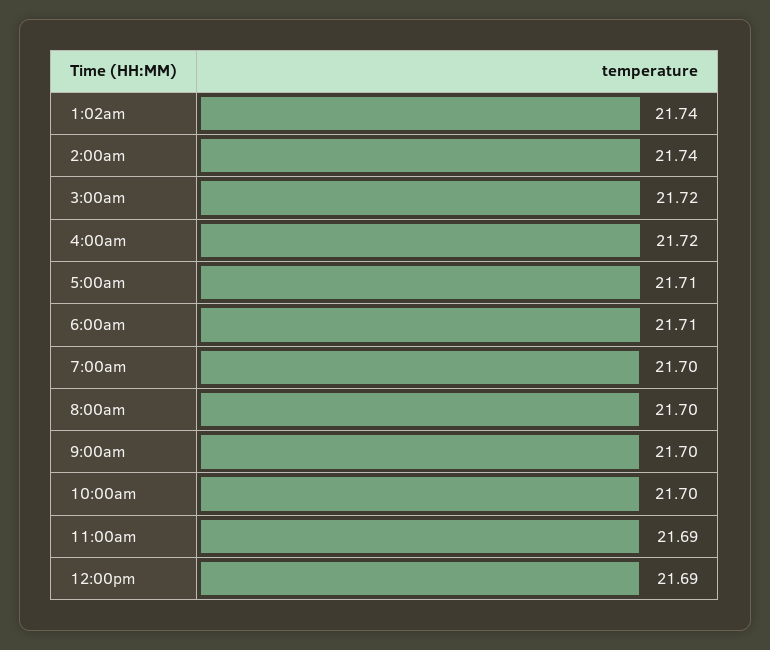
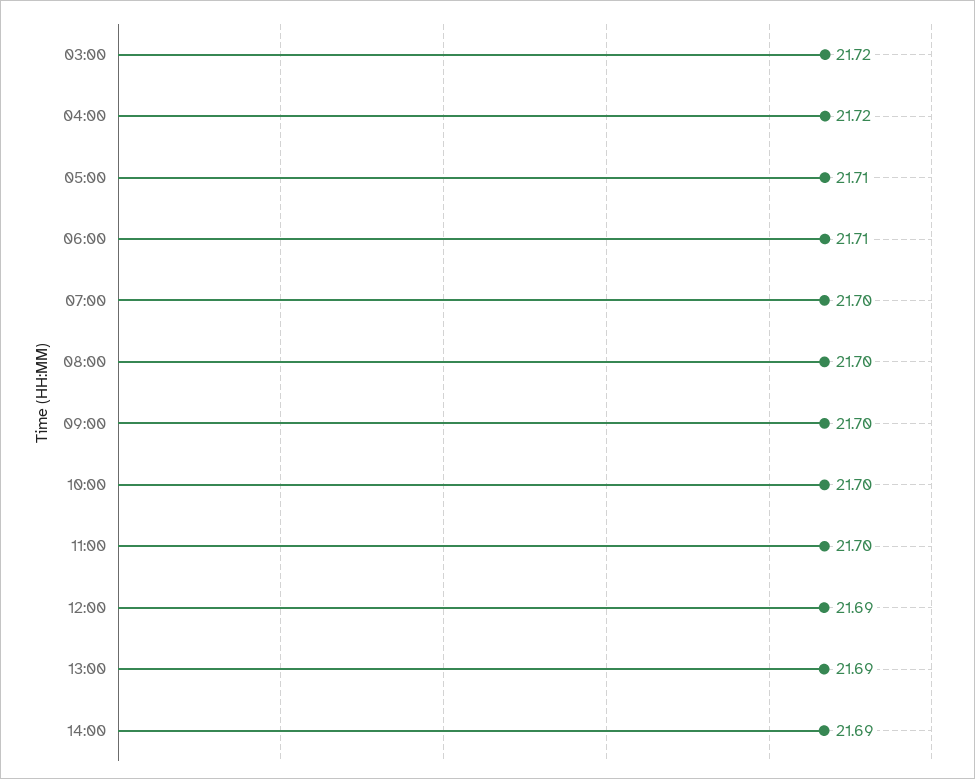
1:02am: 21.74 -> none
2:00am: 21.74 -> none
11:00am: 21.69 -> 21.7
13:00: none -> 21.69
14:00: none -> 21.69

